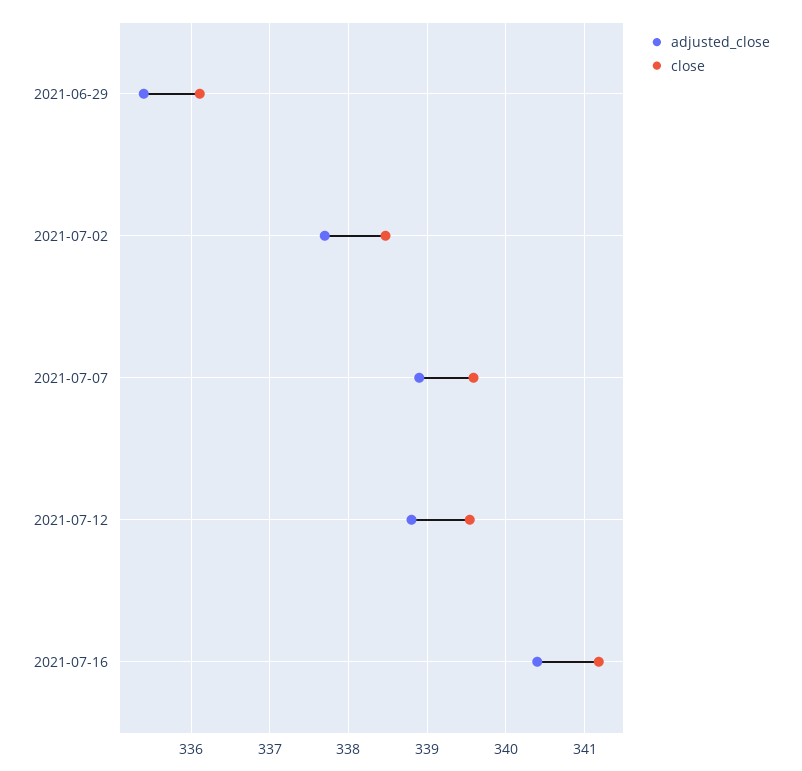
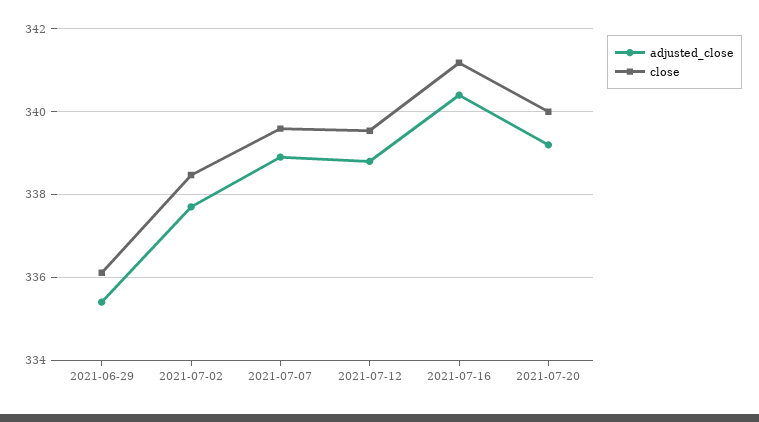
adjusted_close, 2021-07-20: none -> 339.2
close, 2021-07-20: none -> 340

